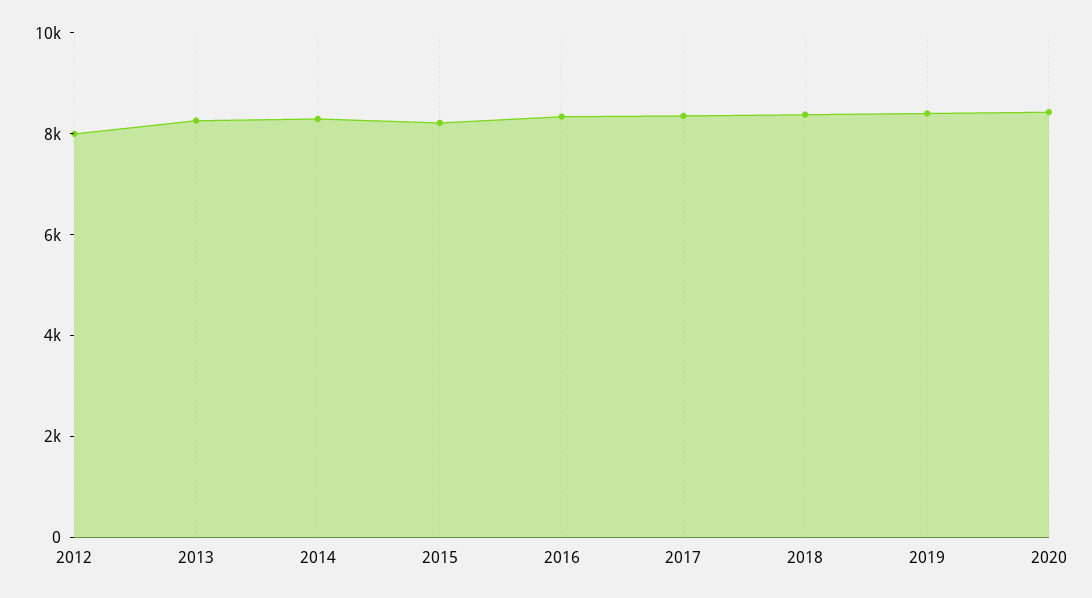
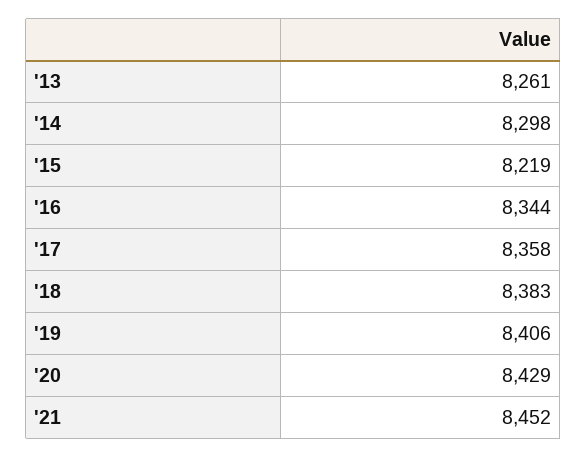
2012: 8000 -> none
'21: none -> 8452

